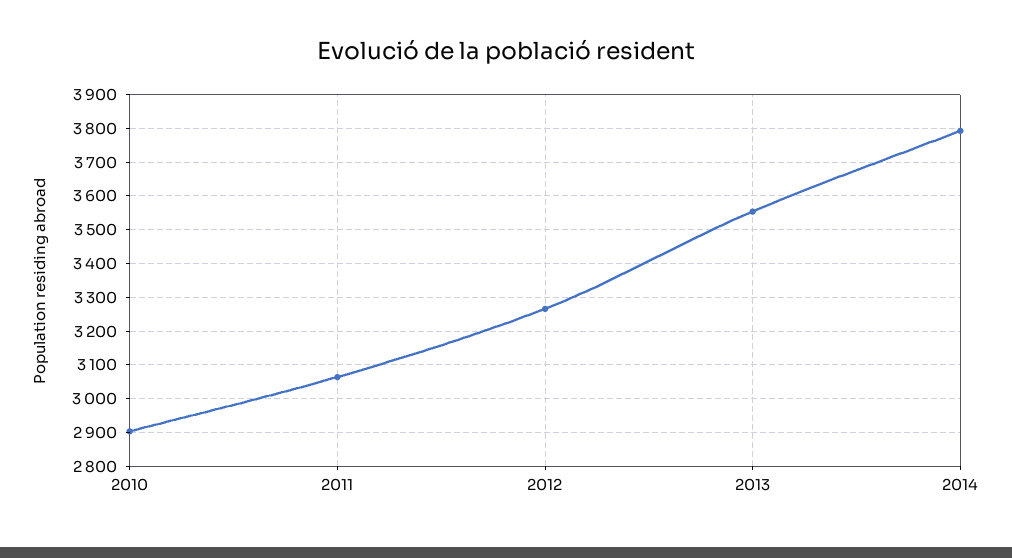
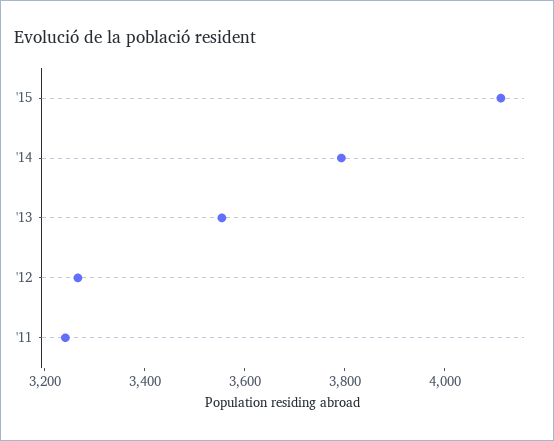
2010: 2900 -> none
2011: 3060 -> 3250
'15: none -> 4100

